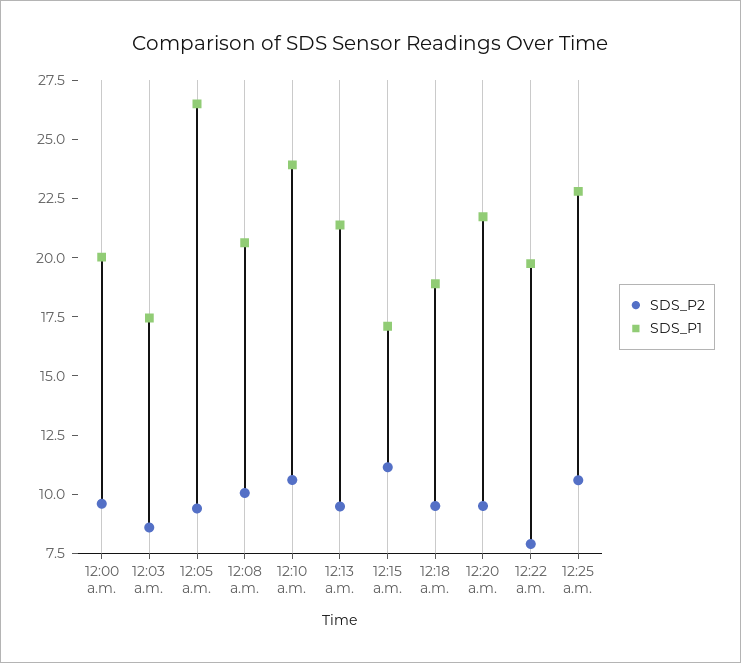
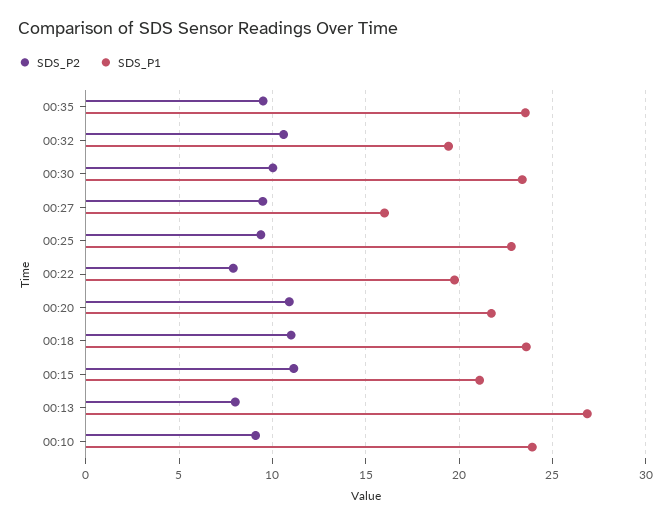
SDS_P2, 12:00 a.m.: 9.5 -> none
SDS_P1, 12:00 a.m.: 20 -> none
SDS_P2, 12:03 a.m.: 8.5 -> none
SDS_P1, 12:03 a.m.: 17.5 -> none
SDS_P2, 12:05 a.m.: 9.5 -> none
SDS_P1, 12:05 a.m.: 26.5 -> none
SDS_P2, 12:08 a.m.: 10 -> none
SDS_P1, 12:08 a.m.: 20.5 -> none
SDS_P2, 12:10 a.m.: 10.5 -> 9
SDS_P2, 12:13 a.m.: 9.5 -> 8
SDS_P1, 12:13 a.m.: 21.5 -> 27
SDS_P1, 12:15 a.m.: 17 -> 21
SDS_P2, 12:18 a.m.: 9.5 -> 11
SDS_P1, 12:18 a.m.: 19 -> 23.5
SDS_P2, 12:20 a.m.: 9.5 -> 11
SDS_P2, 12:25 a.m.: 10.5 -> 9.5
SDS_P2, 00:35: none -> 9.5
SDS_P1, 00:35: none -> 23.5
SDS_P2, 00:32: none -> 10.5
SDS_P1, 00:32: none -> 19.5
SDS_P2, 00:30: none -> 10
SDS_P1, 00:30: none -> 23.5
SDS_P2, 00:27: none -> 9.5
SDS_P1, 00:27: none -> 16

